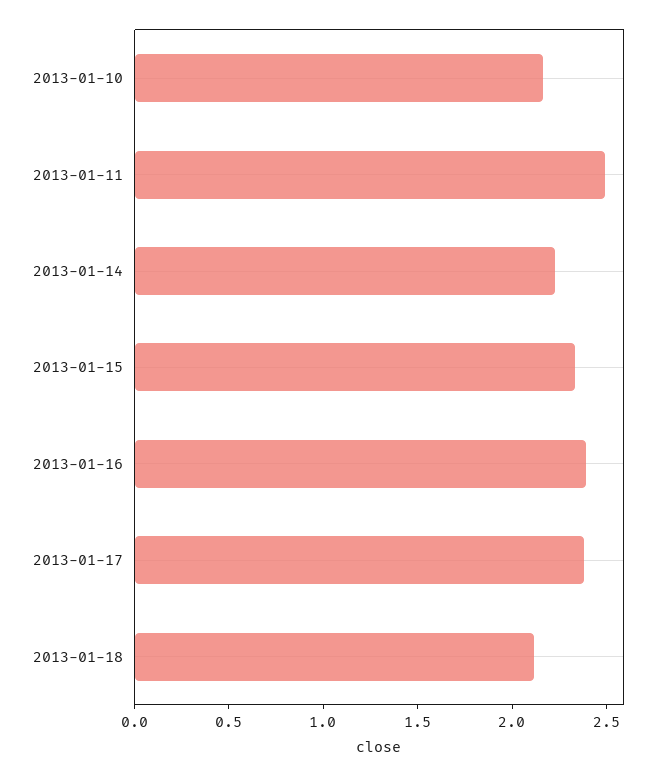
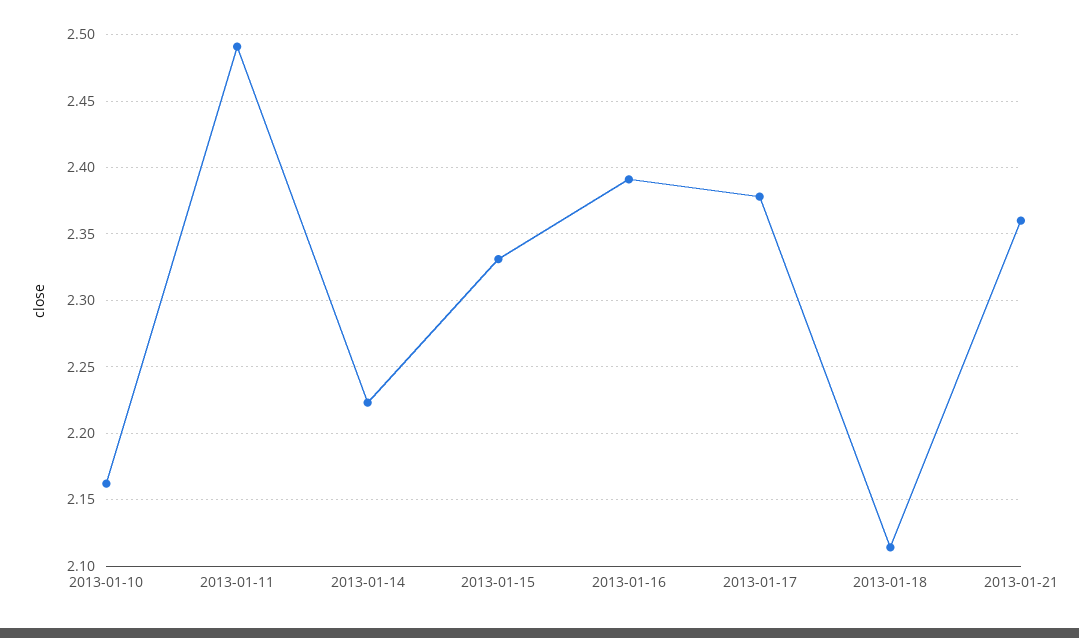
2013-01-21: none -> 2.36

